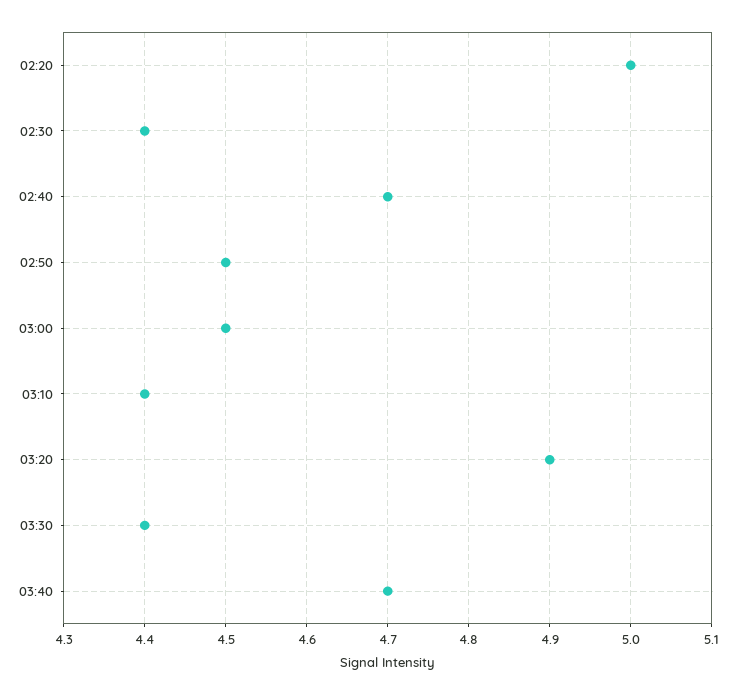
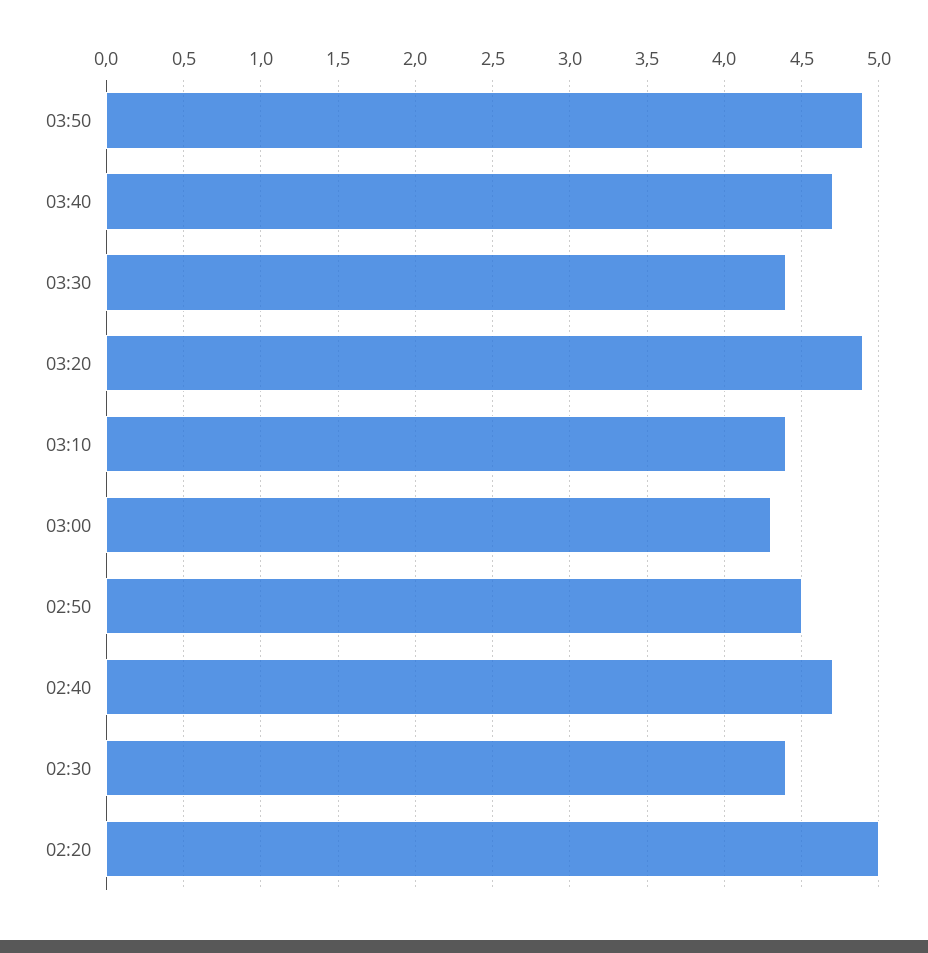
03:00: 4.5 -> 4.3
03:50: none -> 4.9

